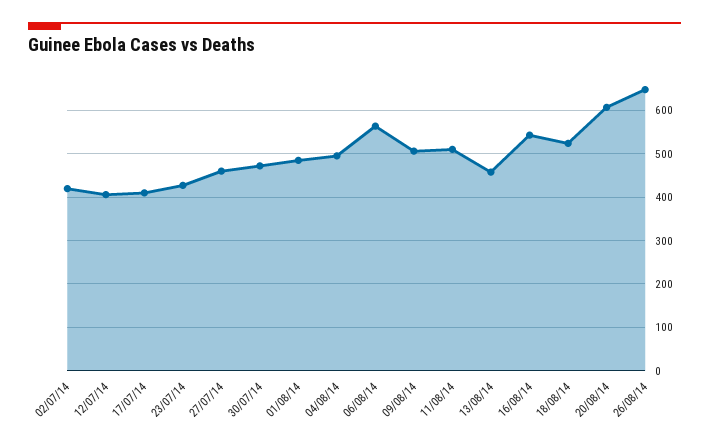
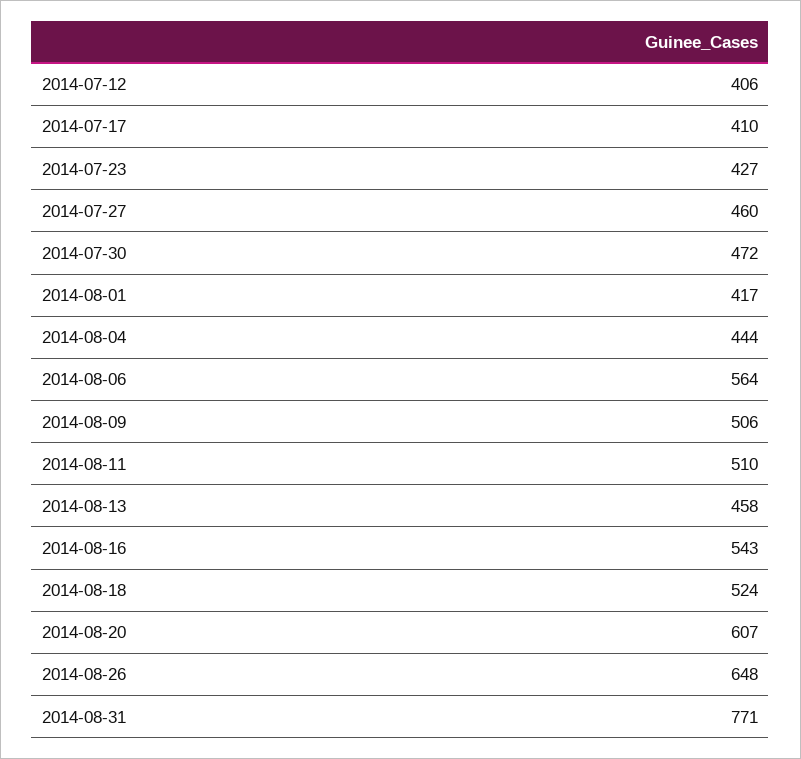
02/07/14: 420 -> none
01/08/14: 480 -> 417
04/08/14: 500 -> 444
2014-08-31: none -> 771

